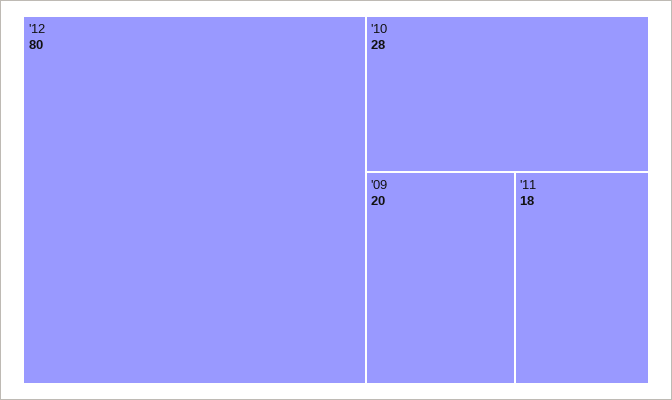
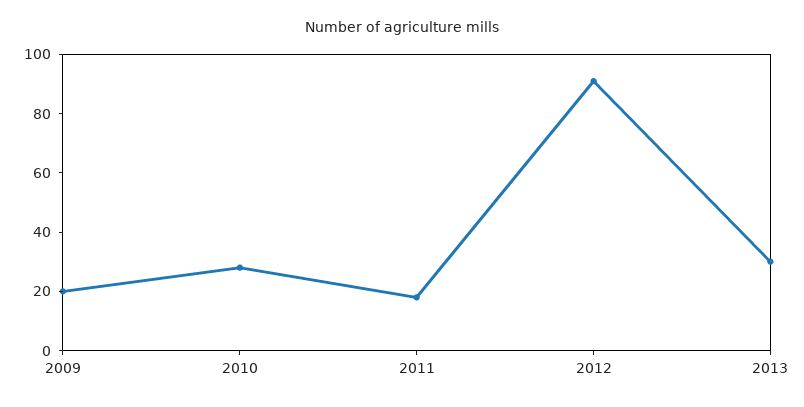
'12: 80 -> 90
2013: none -> 30

